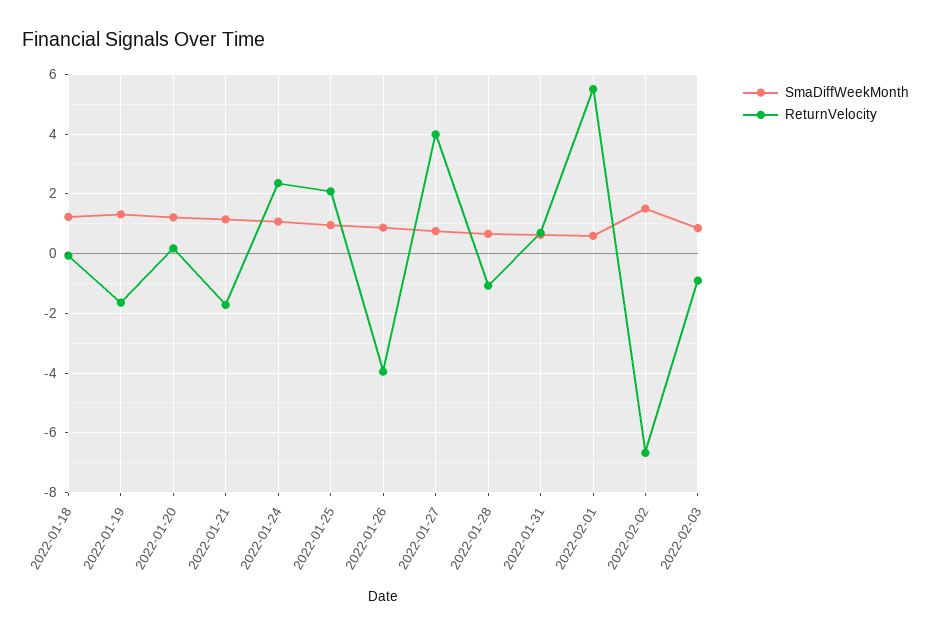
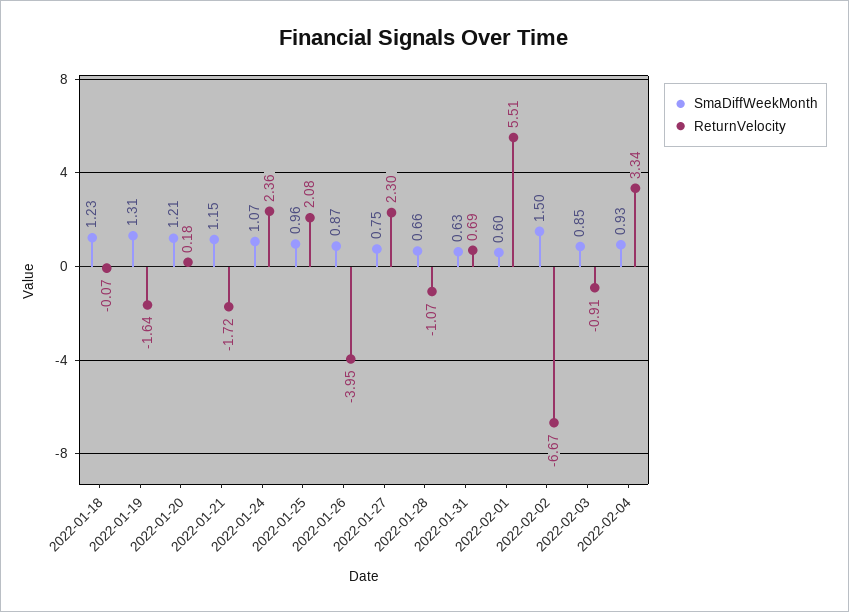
ReturnVelocity, 2022-01-27: 4 -> 2.3
SmaDiffWeekMonth, 2022-02-04: none -> 0.93
ReturnVelocity, 2022-02-04: none -> 3.34

